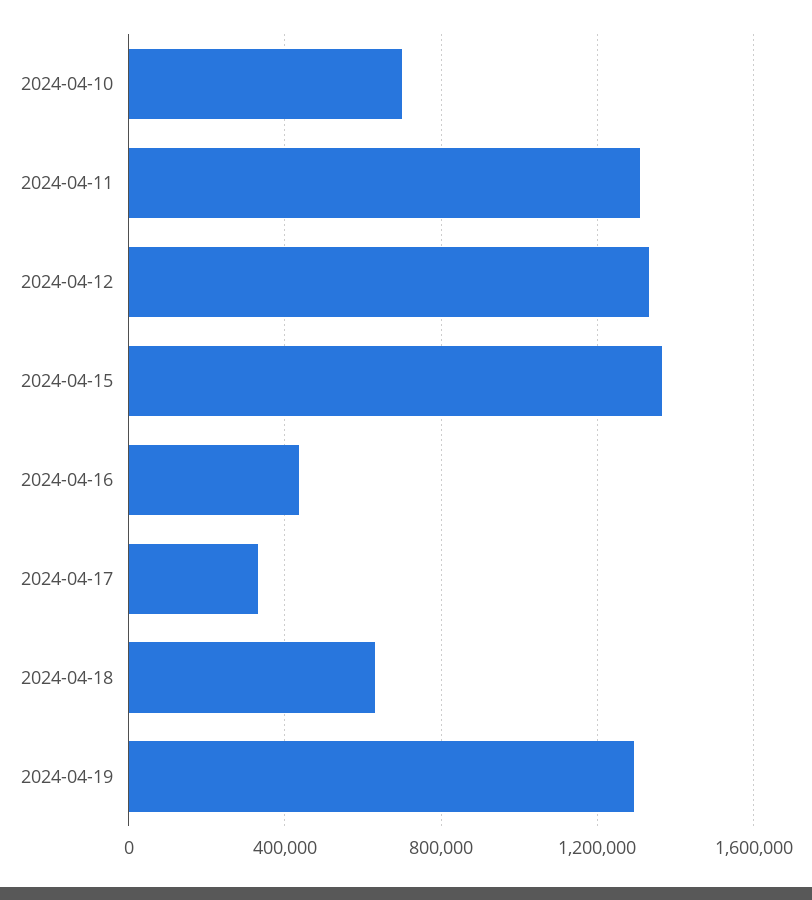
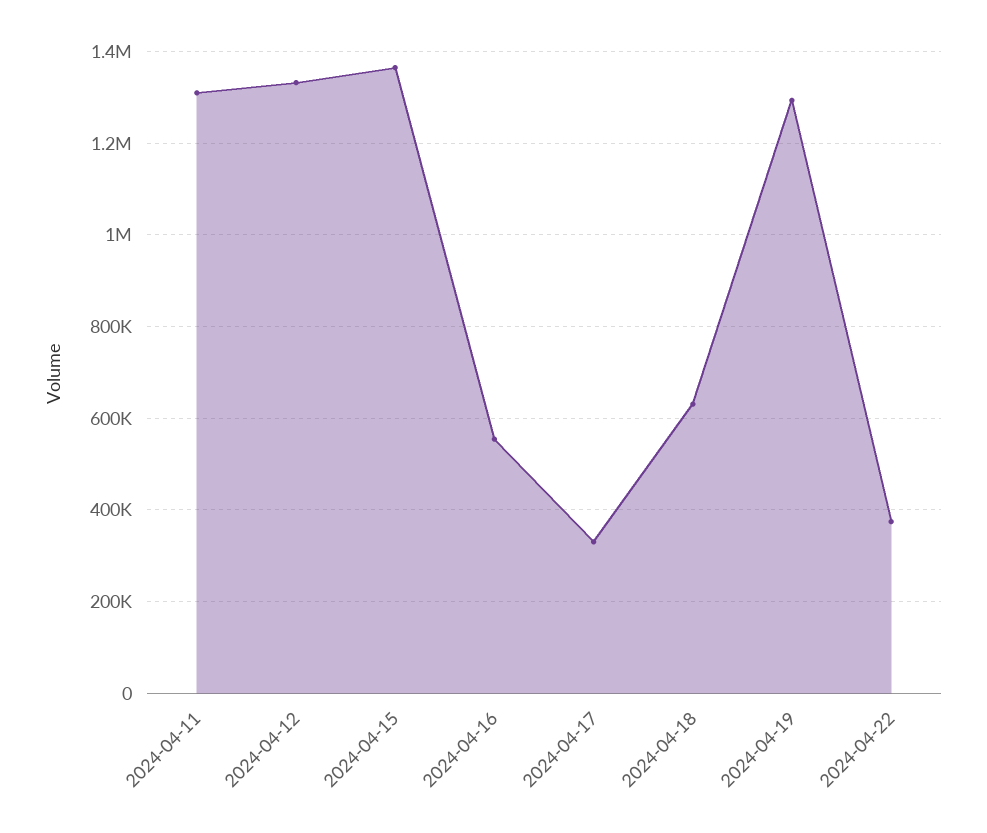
2024-04-10: 700000 -> none
2024-04-16: 450000 -> 560000
2024-04-22: none -> 380000

